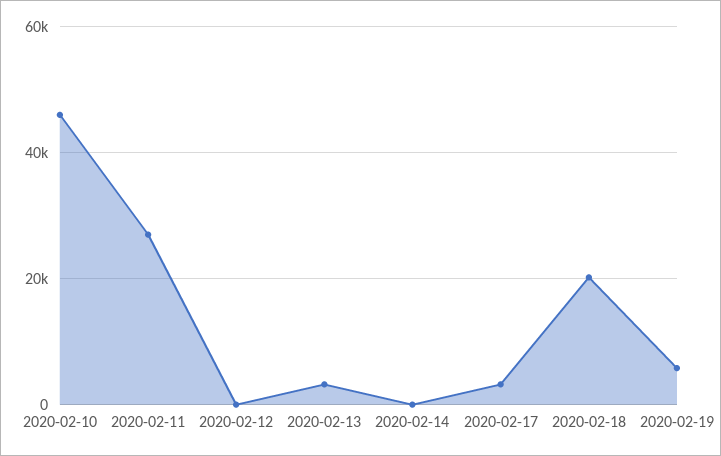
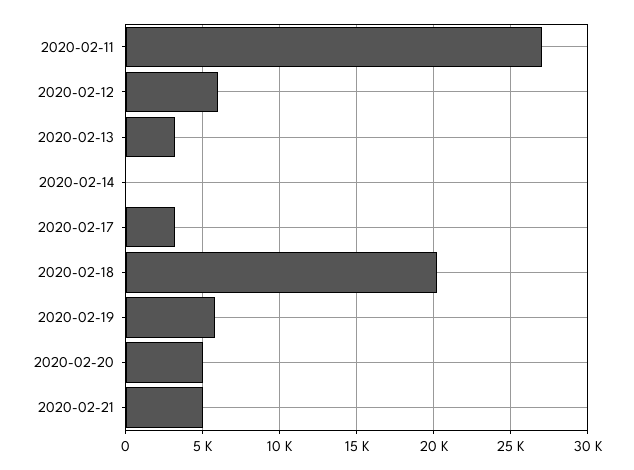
2020-02-10: 46000 -> none
2020-02-12: 0 -> 6000
2020-02-20: none -> 5000
2020-02-21: none -> 5000

